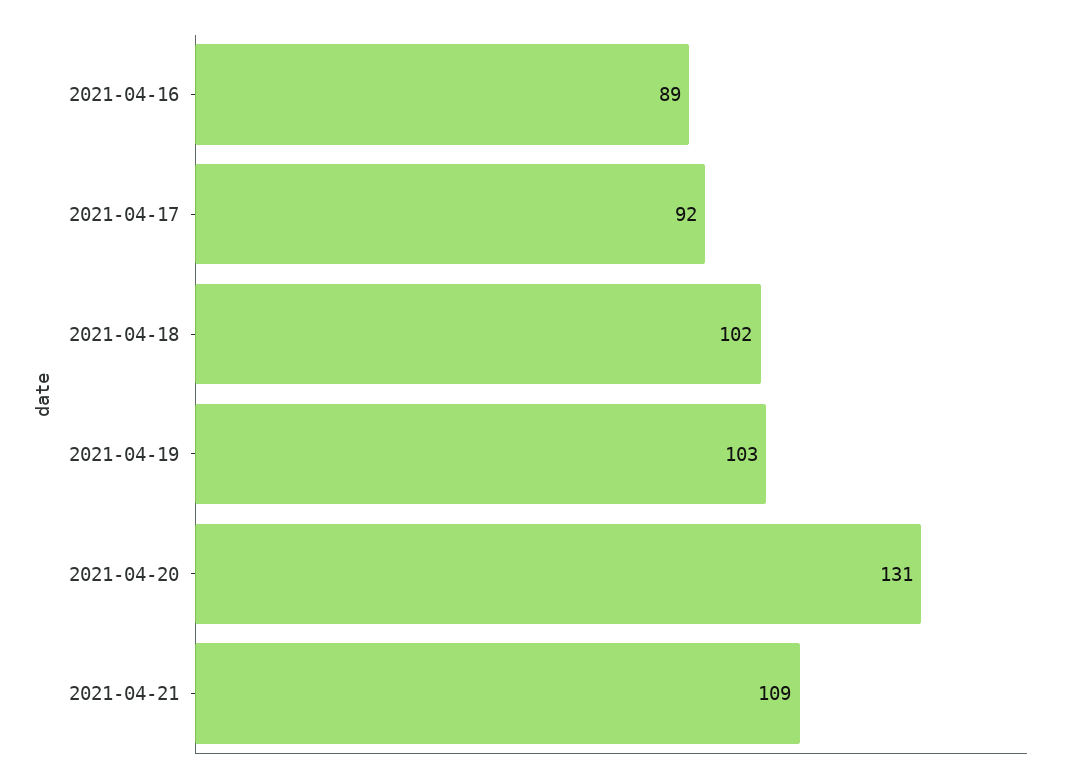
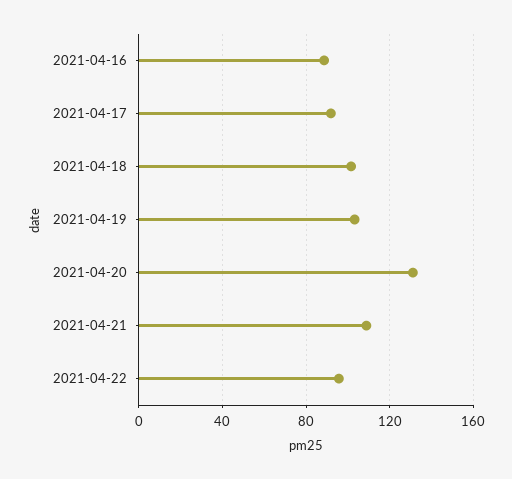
2021-04-22: none -> 95

